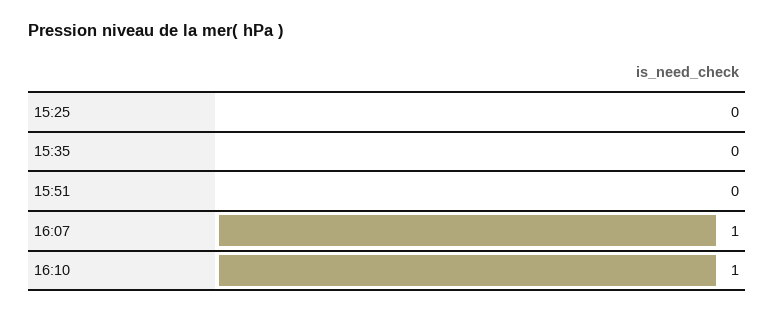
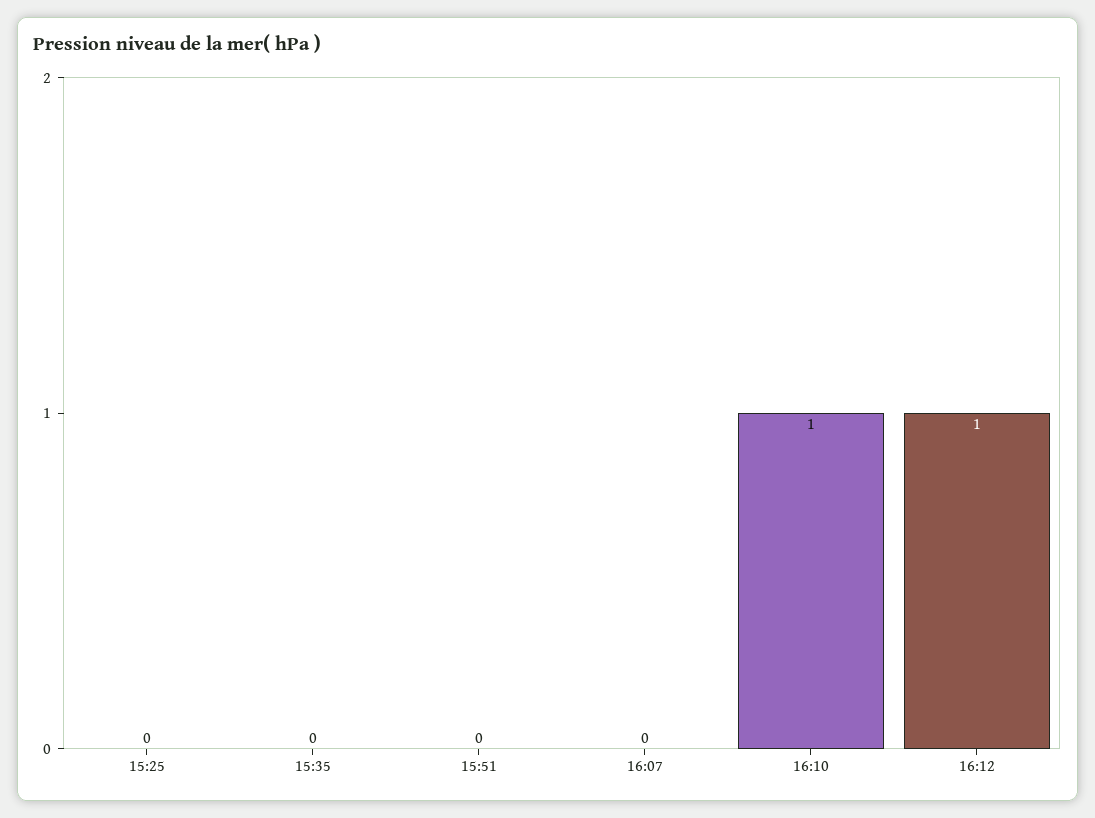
16:07: 1 -> 0
16:12: none -> 1

